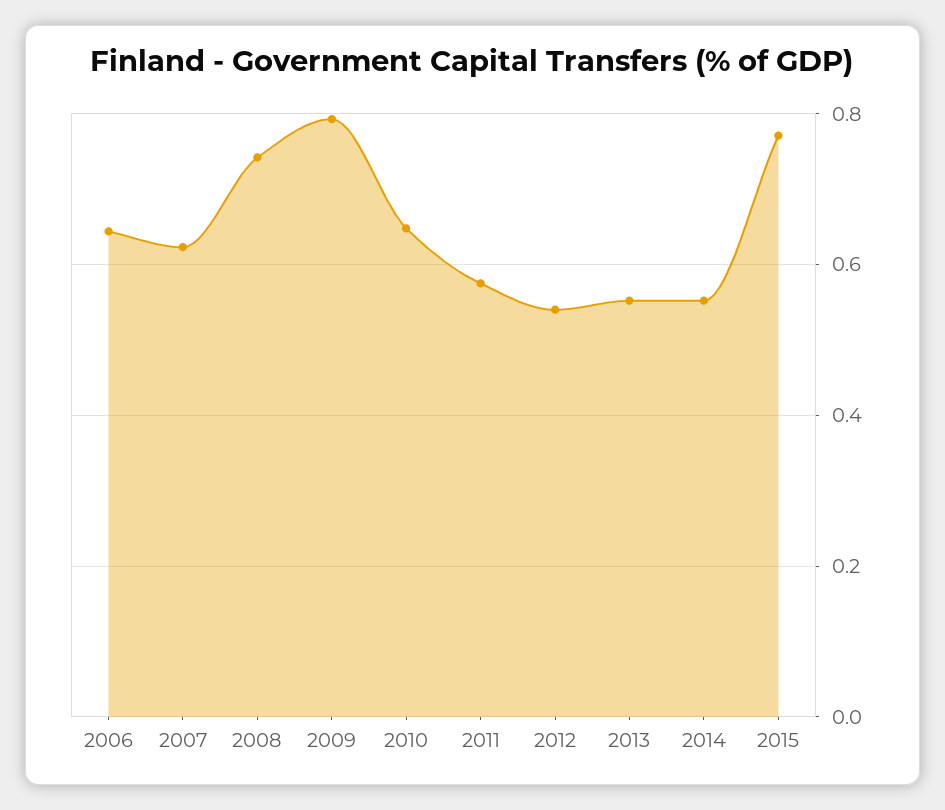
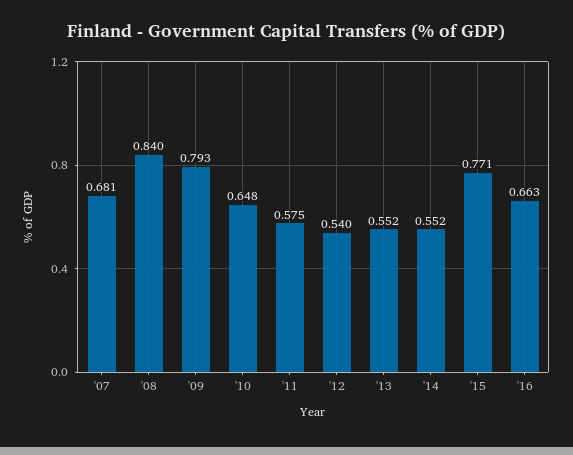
2006: 0.64 -> none
2007: 0.62 -> 0.681
2008: 0.74 -> 0.84
'16: none -> 0.663

